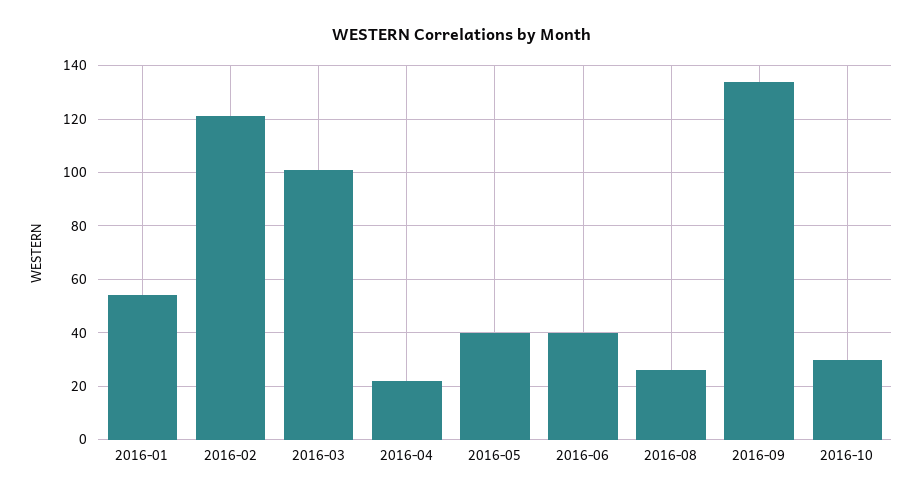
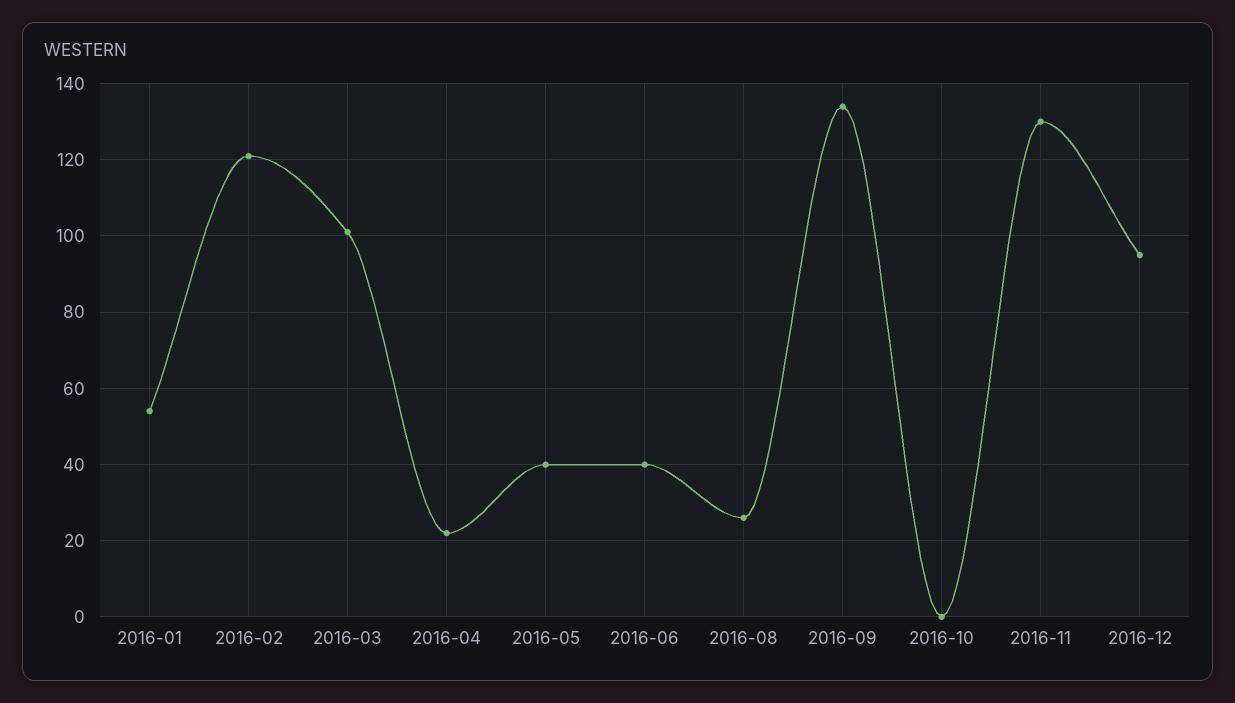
2016-10: 30 -> 0
2016-11: none -> 130
2016-12: none -> 95

